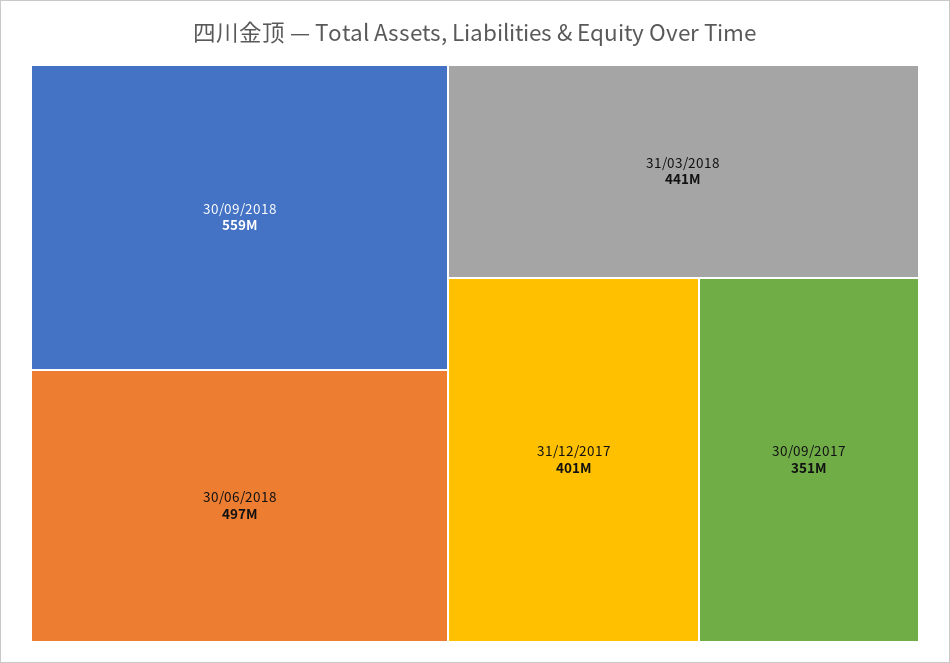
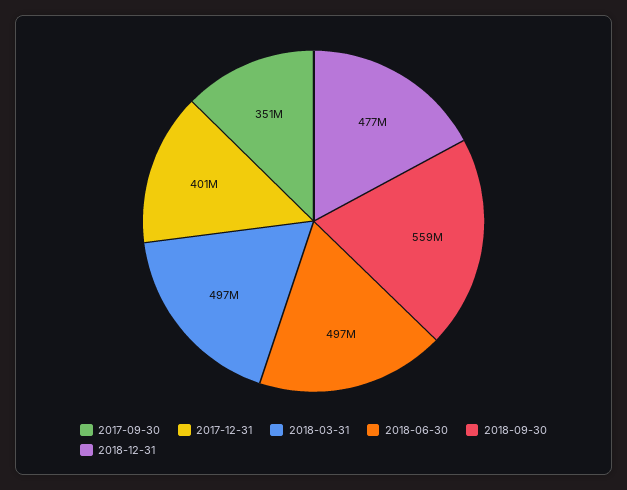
31/03/2018: 441000000 -> 497000000
2018-12-31: none -> 477000000

